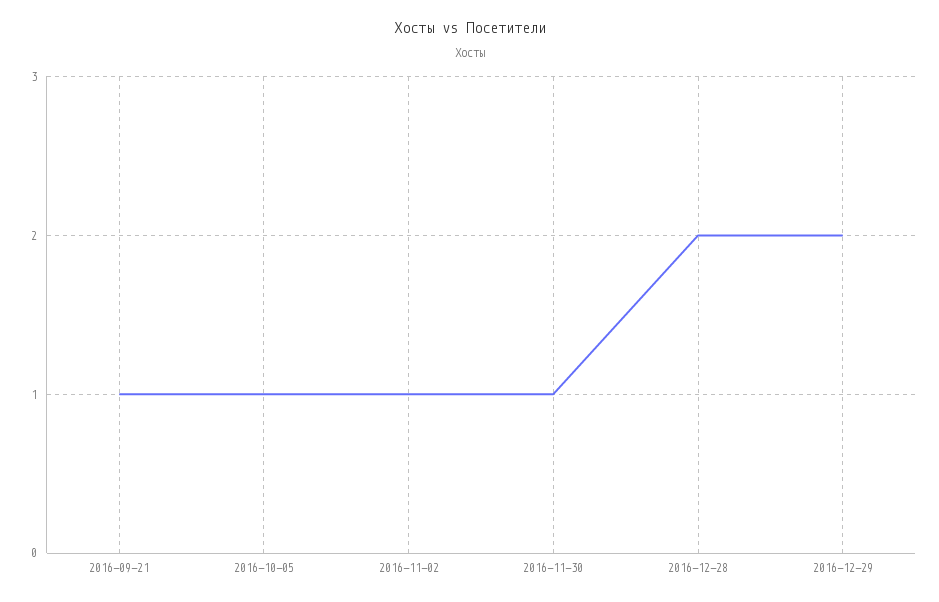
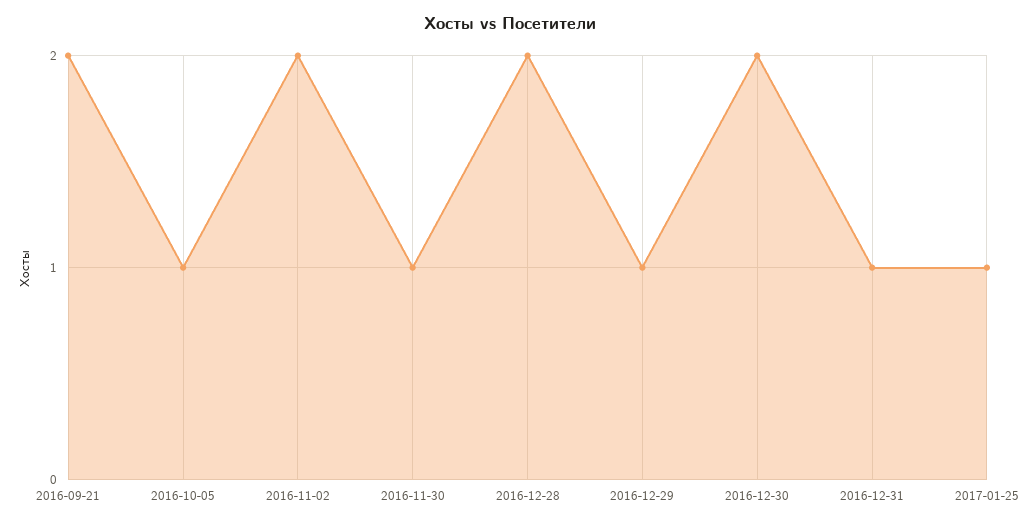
2016-09-21: 1 -> 2
2016-11-02: 1 -> 2
2016-12-29: 2 -> 1
2016-12-30: none -> 2
2016-12-31: none -> 1
2017-01-25: none -> 1

